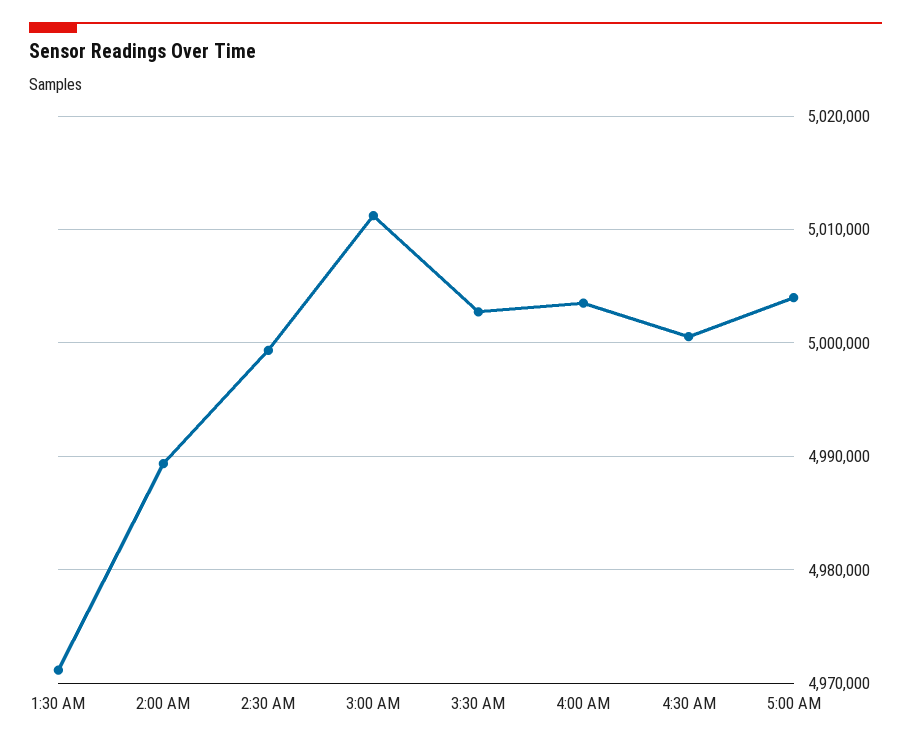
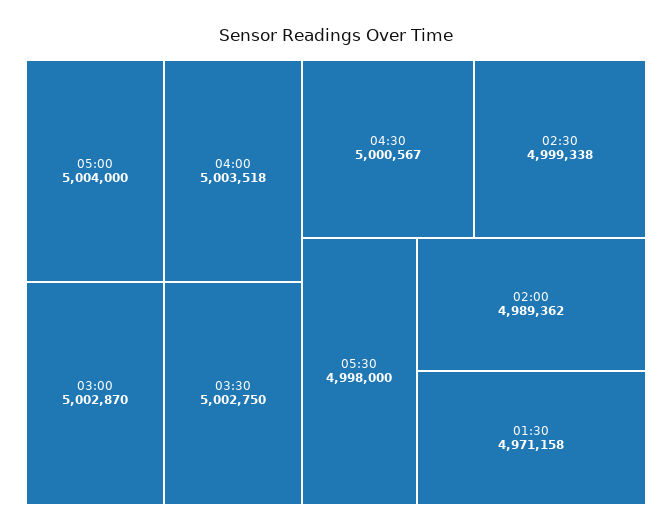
3:00 AM: 5011000 -> 5002870
05:30: none -> 4998000

